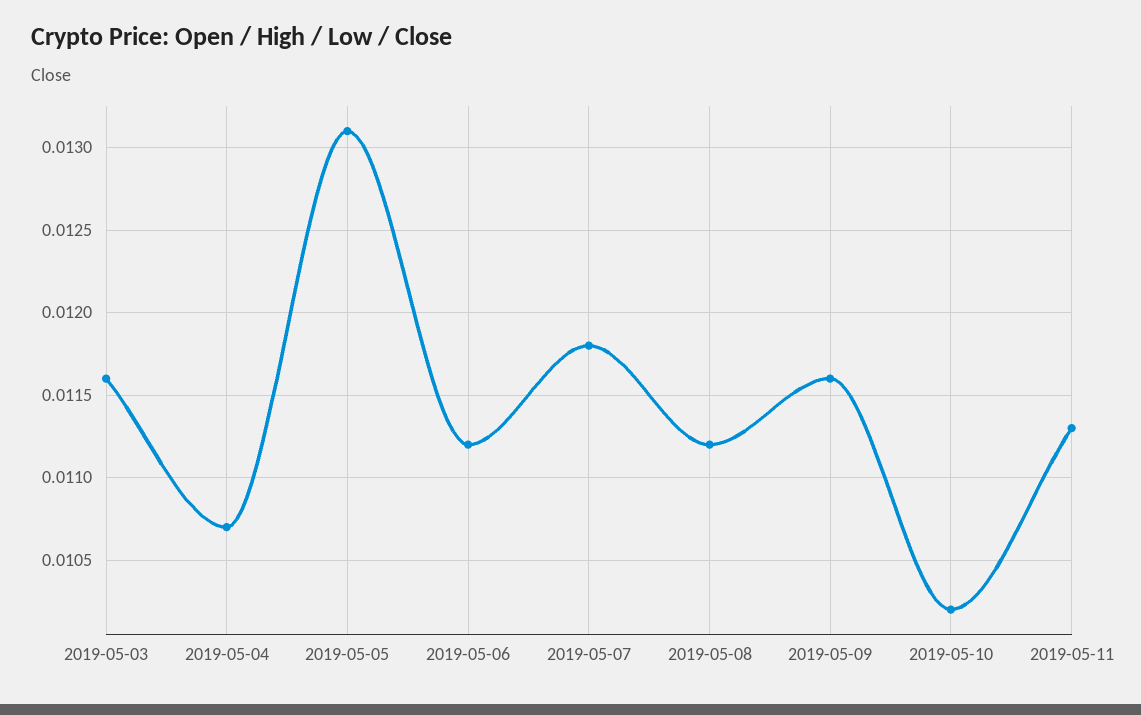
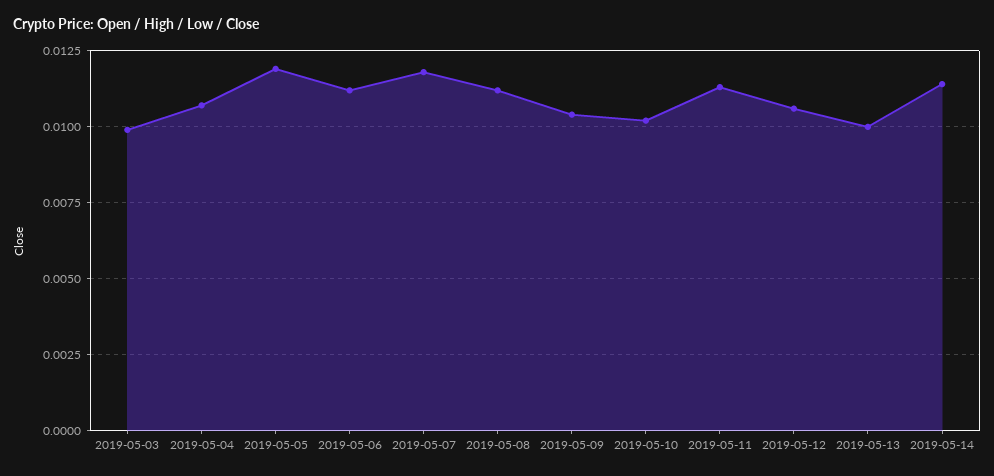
2019-05-03: 0.0116 -> 0.01
2019-05-05: 0.0131 -> 0.012
2019-05-09: 0.0116 -> 0.0105
2019-05-12: none -> 0.0105
2019-05-13: none -> 0.01
2019-05-14: none -> 0.0115

